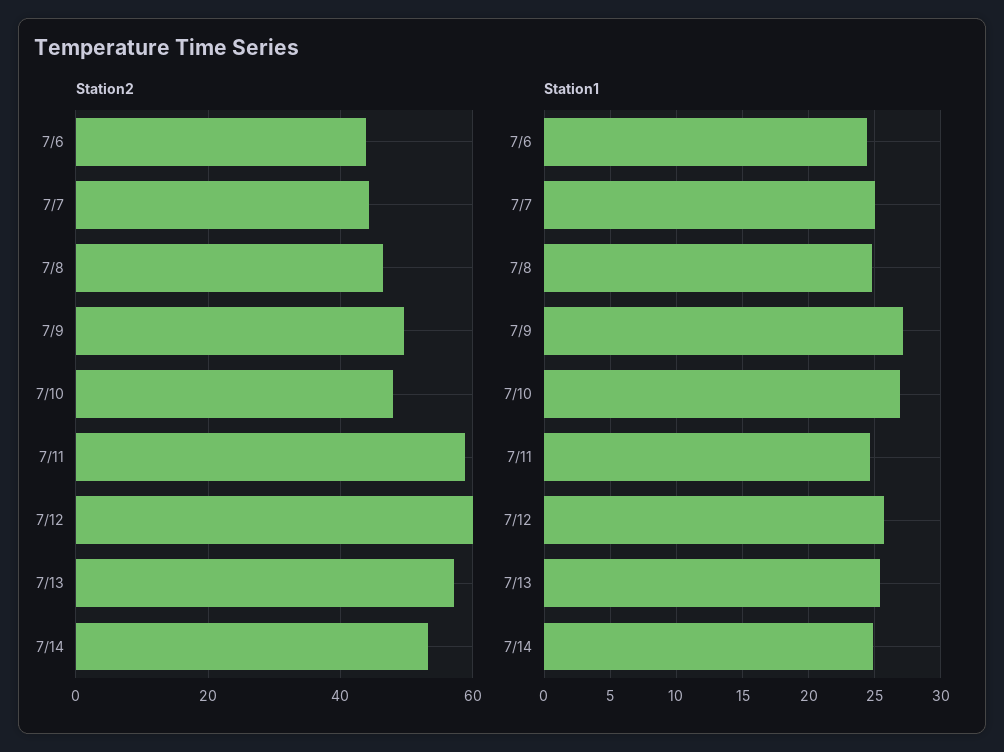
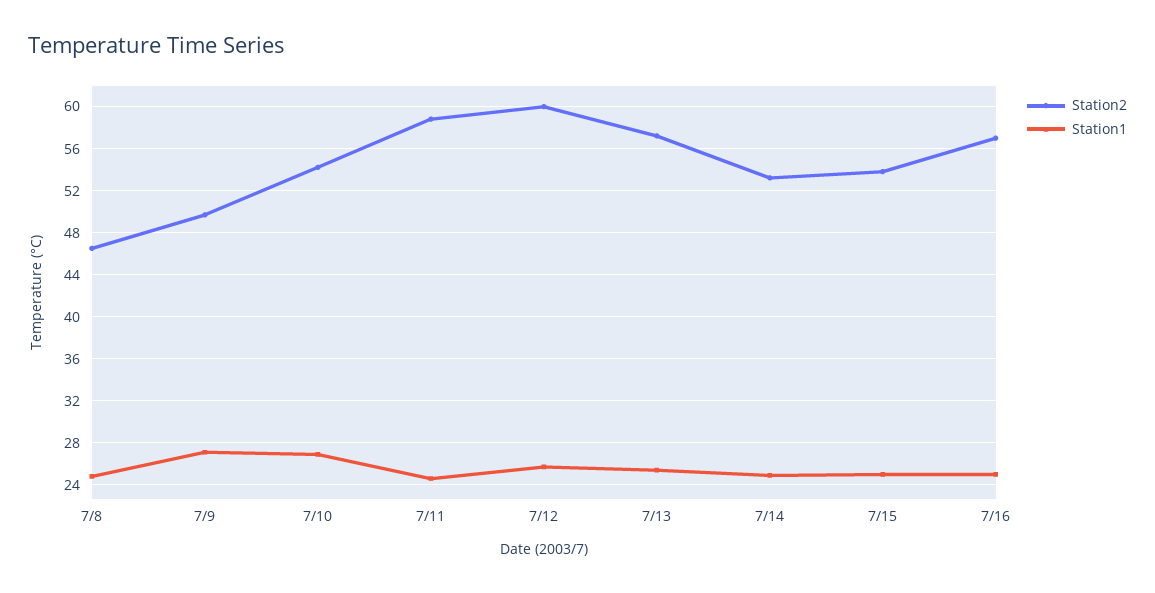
Station2, 7/6: 44 -> none
Station2, 7/7: 44 -> none
Station2, 7/10: 48 -> 54
Station1, 7/6: 24.5 -> none
Station1, 7/7: 25 -> none
Station2, 7/15: none -> 54
Station1, 7/15: none -> 25
Station2, 7/16: none -> 57
Station1, 7/16: none -> 25

